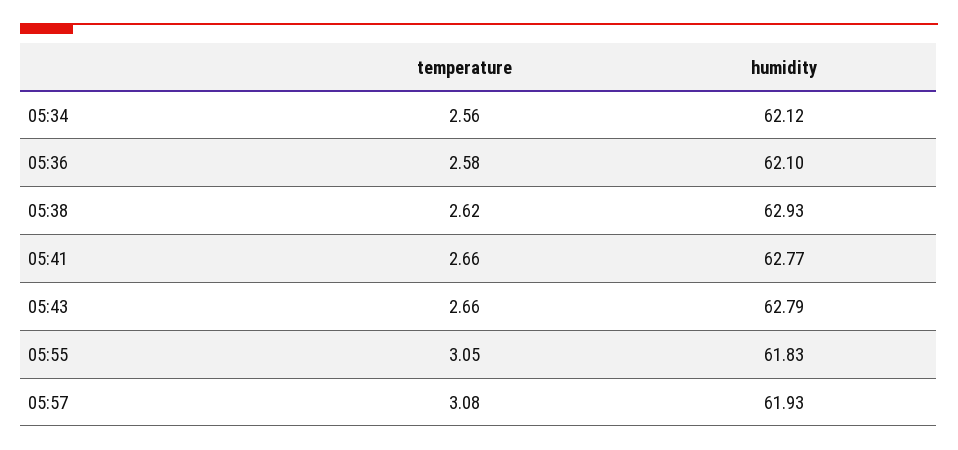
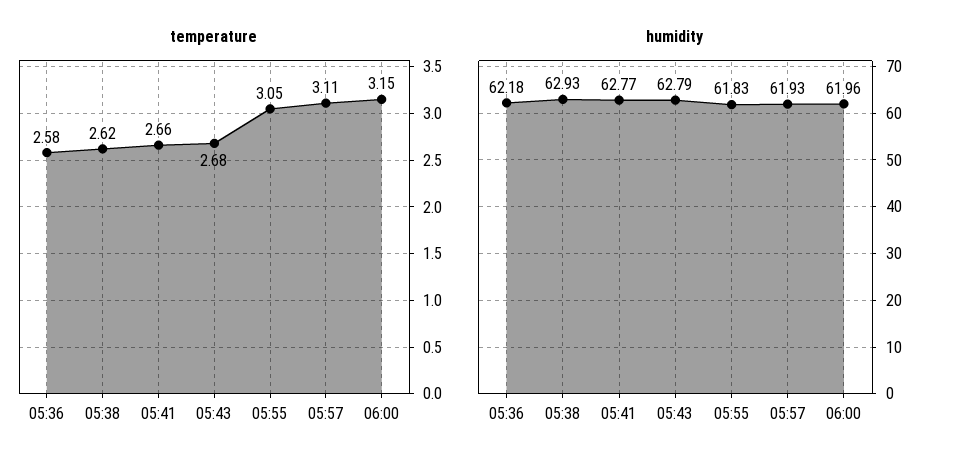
temperature, 05:34: 2.56 -> none
humidity, 05:34: 62.12 -> none
humidity, 05:36: 62.1 -> 62.18
temperature, 05:43: 2.66 -> 2.68
temperature, 05:57: 3.08 -> 3.11
temperature, 06:00: none -> 3.15
humidity, 06:00: none -> 61.96

